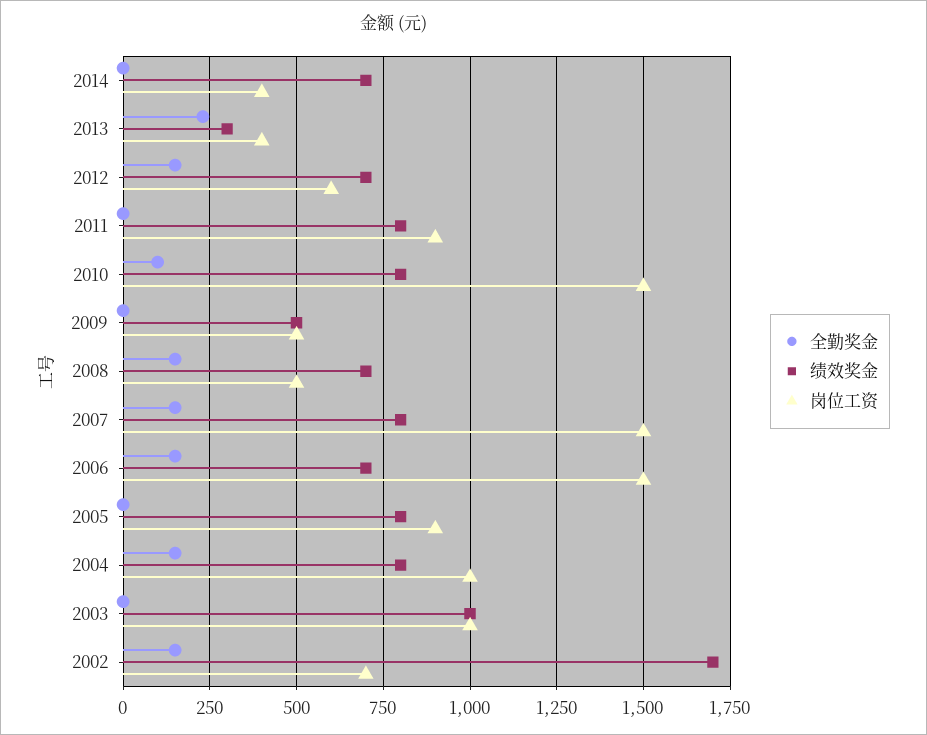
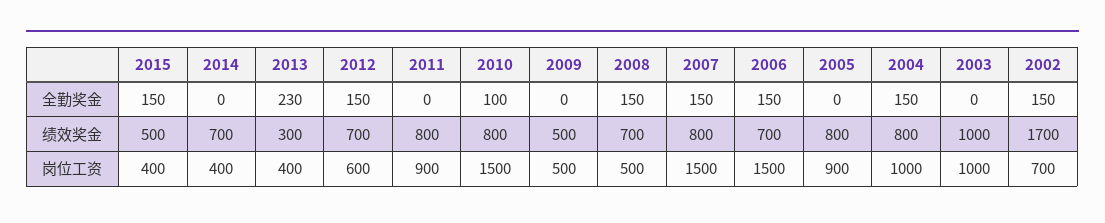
全勤奖金, 2015: none -> 150
绩效奖金, 2015: none -> 500
岗位工资, 2015: none -> 400

